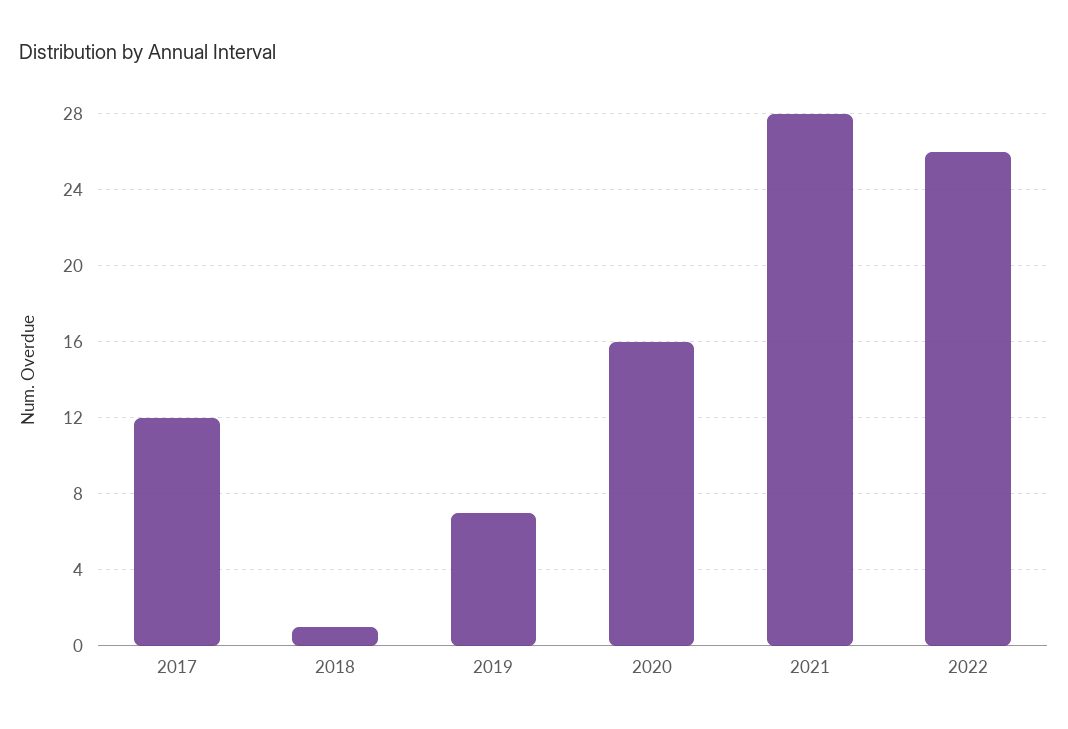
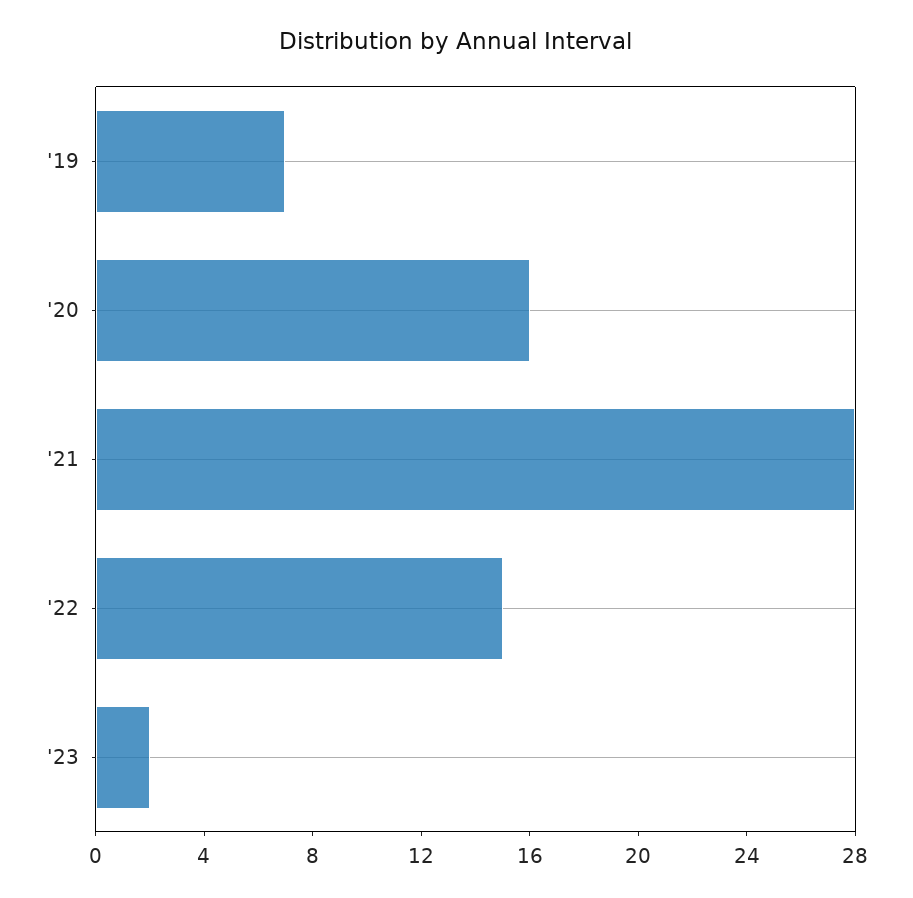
2017: 12 -> none
2018: 1 -> none
2022: 26 -> 15
'23: none -> 2

